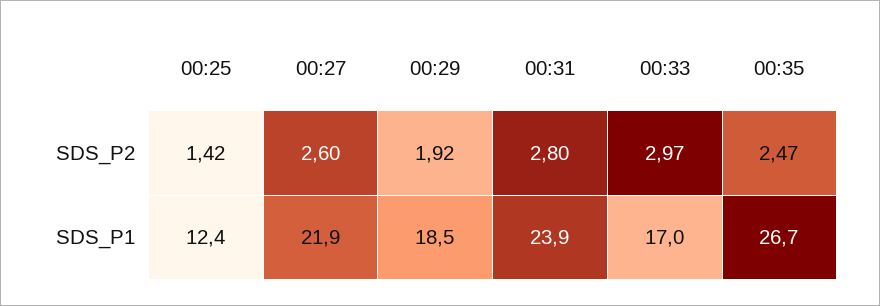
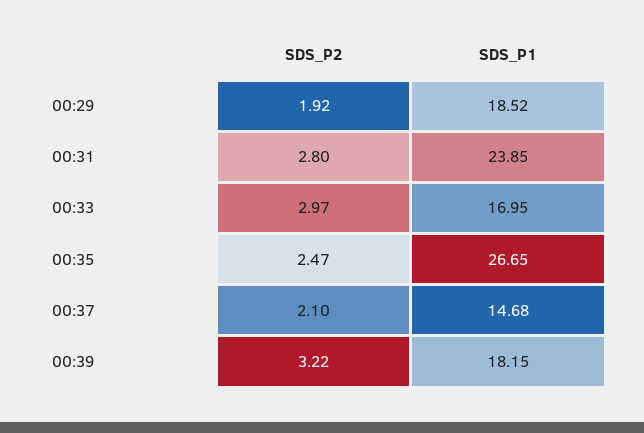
00:25, SDS_P2: 1.42 -> none
00:27, SDS_P2: 2.6 -> none
00:25, SDS_P1: 12.4 -> none
00:27, SDS_P1: 21.9 -> none
00:37, SDS_P2: none -> 2.1
00:37, SDS_P1: none -> 14.68
00:39, SDS_P2: none -> 3.22
00:39, SDS_P1: none -> 18.15

